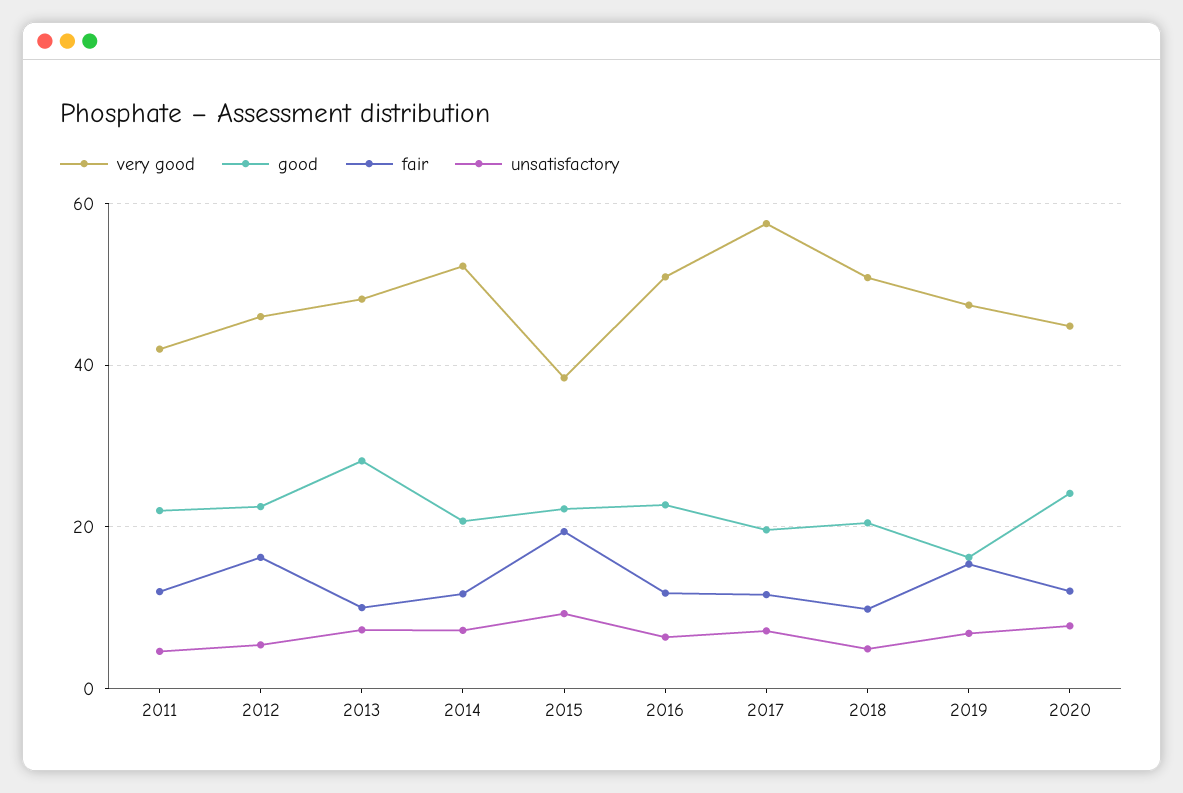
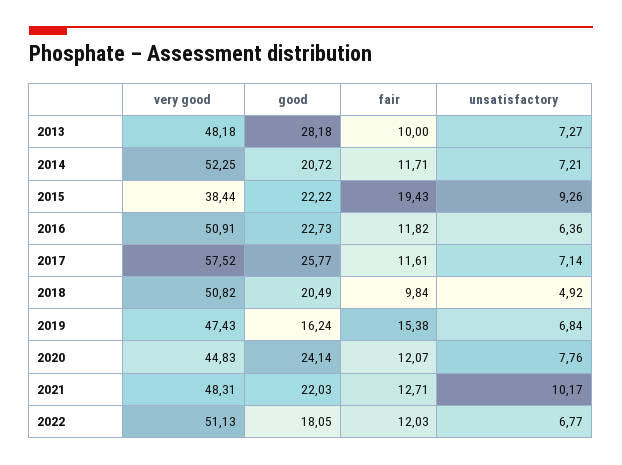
very good, 2011: 42 -> none
good, 2011: 22 -> none
fair, 2011: 12 -> none
unsatisfactory, 2011: 4 -> none
very good, 2012: 46 -> none
good, 2012: 22 -> none
fair, 2012: 16 -> none
unsatisfactory, 2012: 6 -> none
good, 2017: 20 -> 25.77
very good, 2021: none -> 48.31
good, 2021: none -> 22.03
fair, 2021: none -> 12.71
unsatisfactory, 2021: none -> 10.17
very good, 2022: none -> 51.13
good, 2022: none -> 18.05
fair, 2022: none -> 12.03
unsatisfactory, 2022: none -> 6.77

